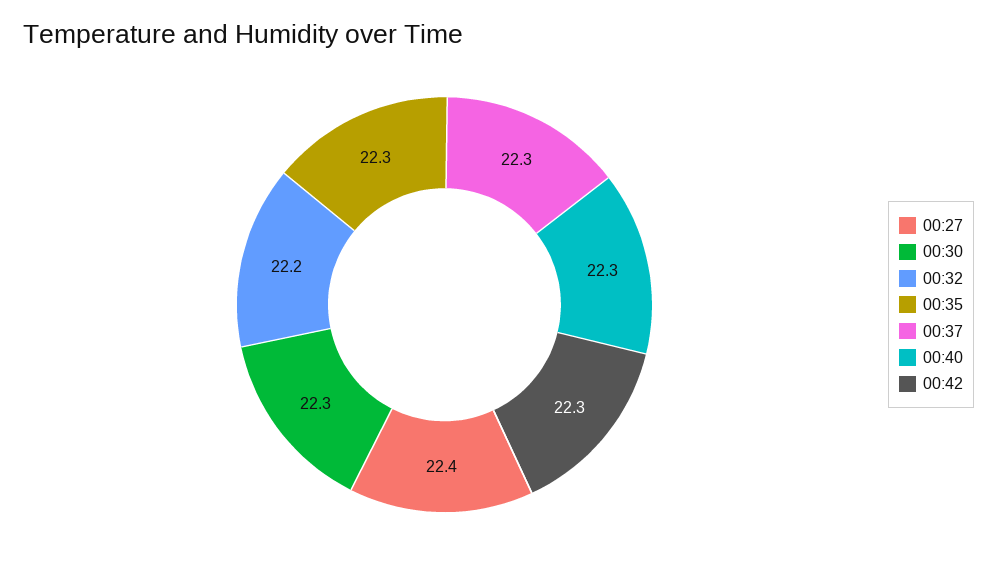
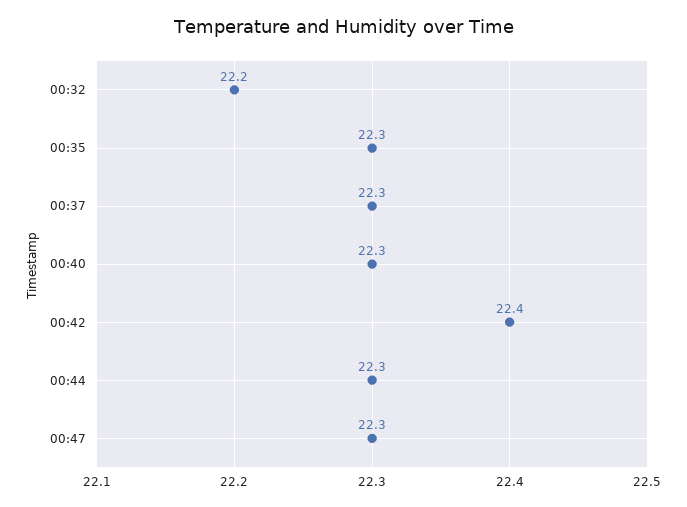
00:27: 22.4 -> none
00:30: 22.3 -> none
00:42: 22.3 -> 22.4
00:44: none -> 22.3
00:47: none -> 22.3

